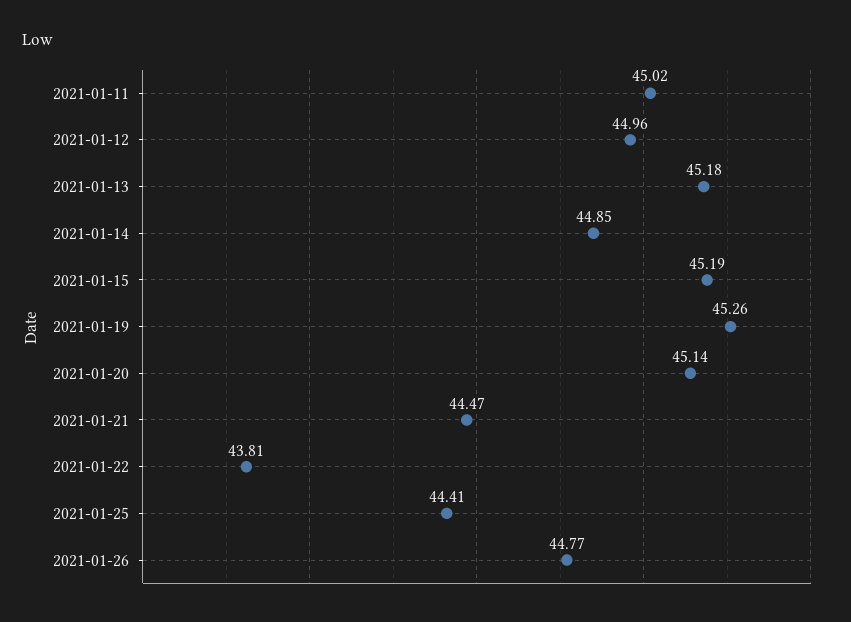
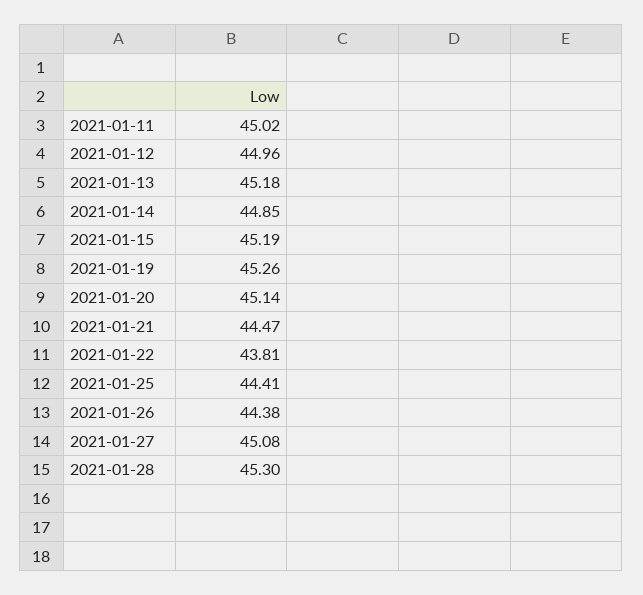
2021-01-26: 44.77 -> 44.38
2021-01-27: none -> 45.08
2021-01-28: none -> 45.3

